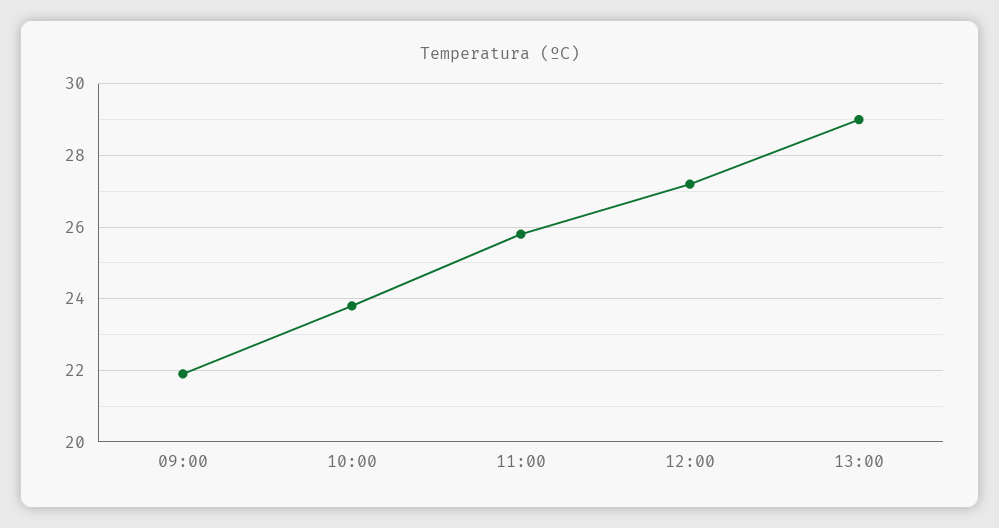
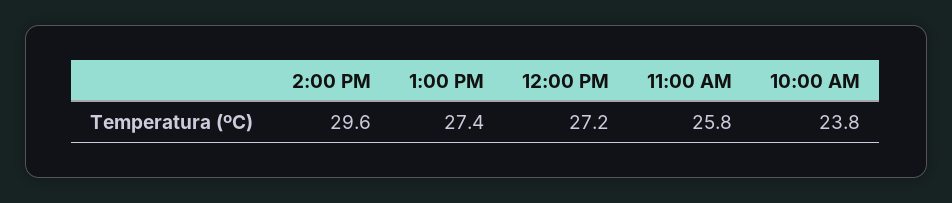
09:00: 22 -> none
13:00: 29 -> 27.4
2:00 PM: none -> 29.6

